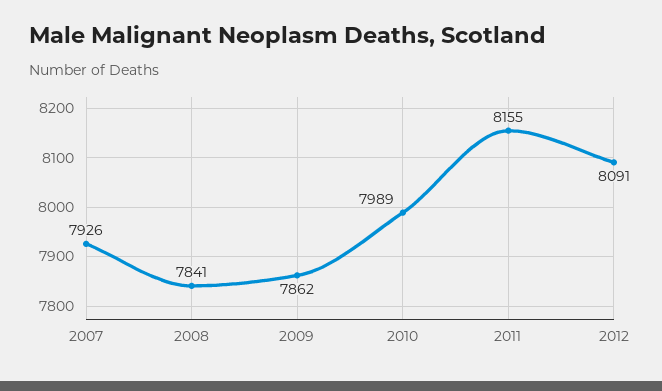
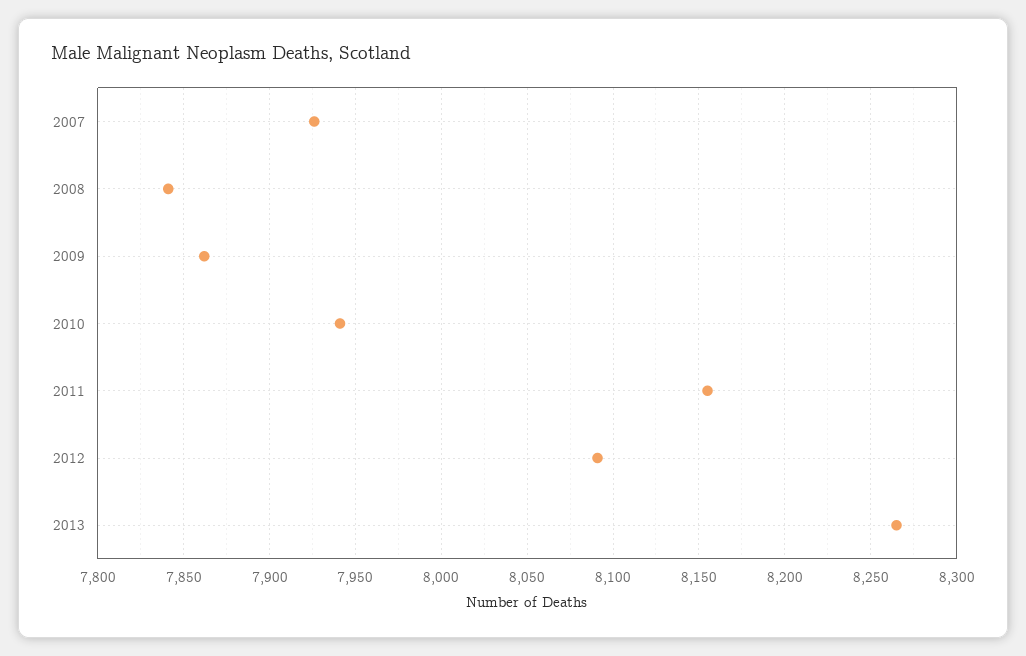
2010: 7989 -> 7940
2013: none -> 8265

